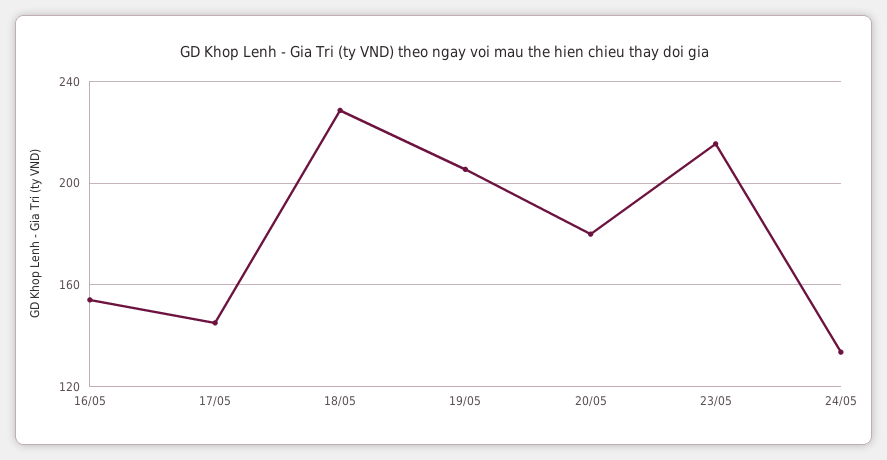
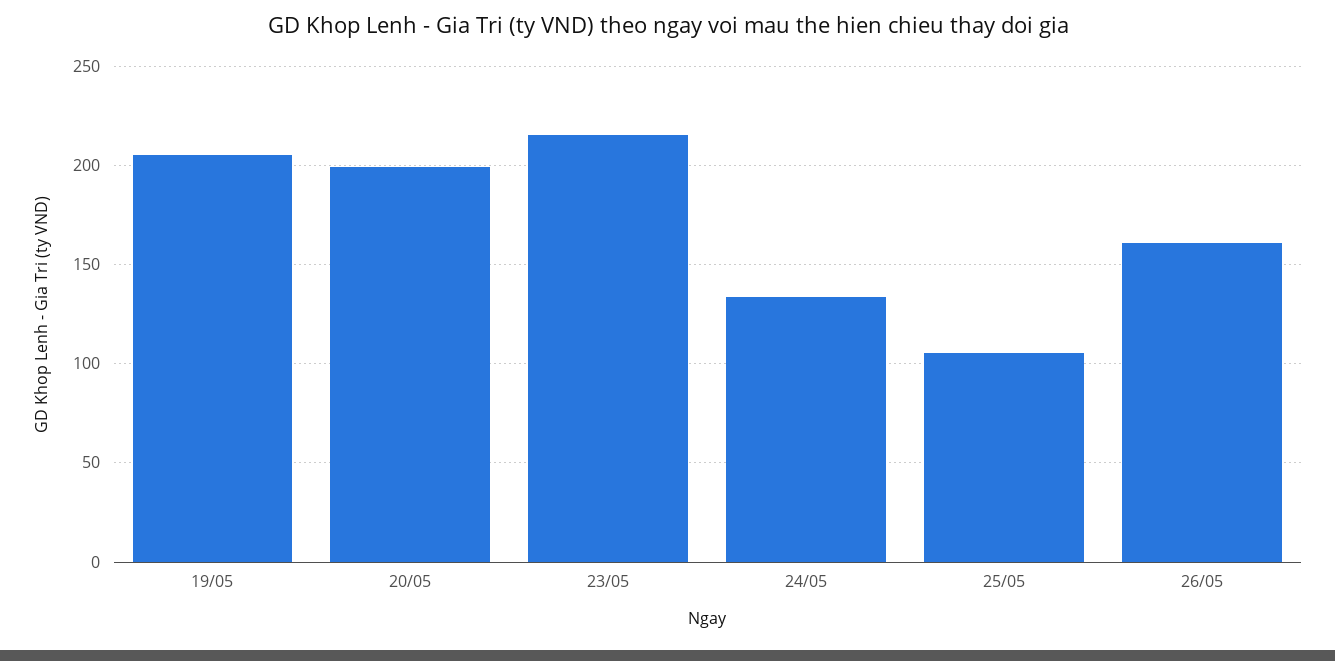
16/05: 155 -> none
17/05: 145 -> none
18/05: 230 -> none
20/05: 180 -> 200
25/05: none -> 105
26/05: none -> 160

